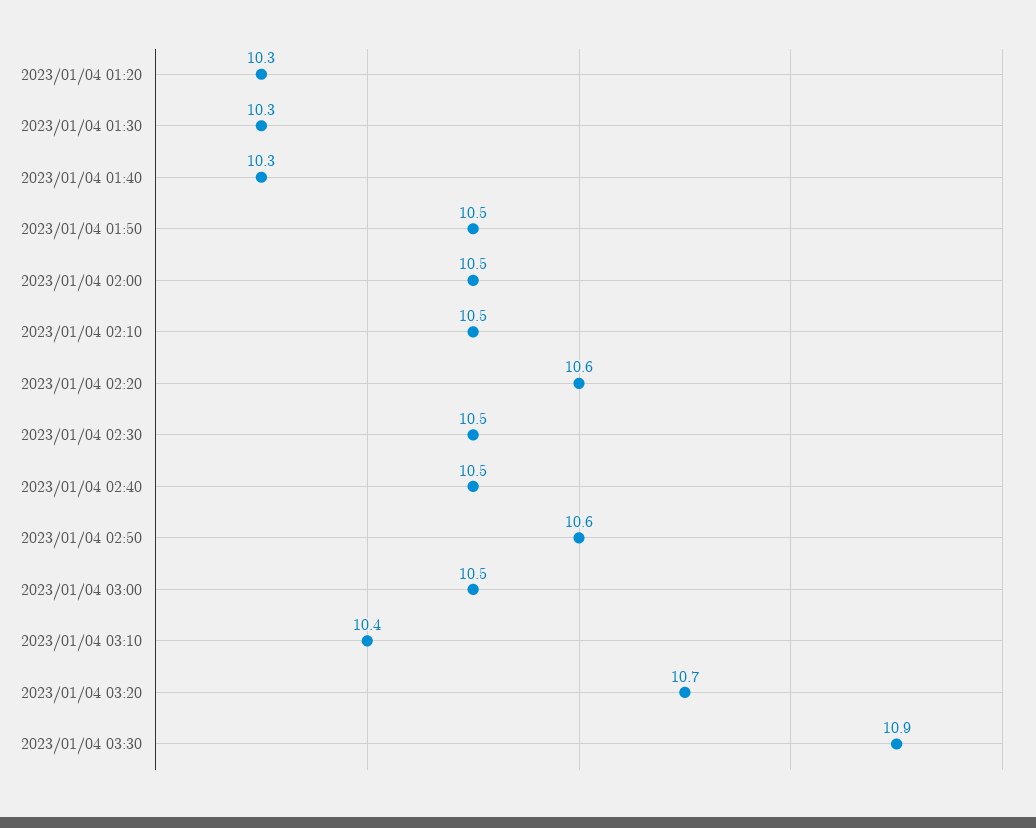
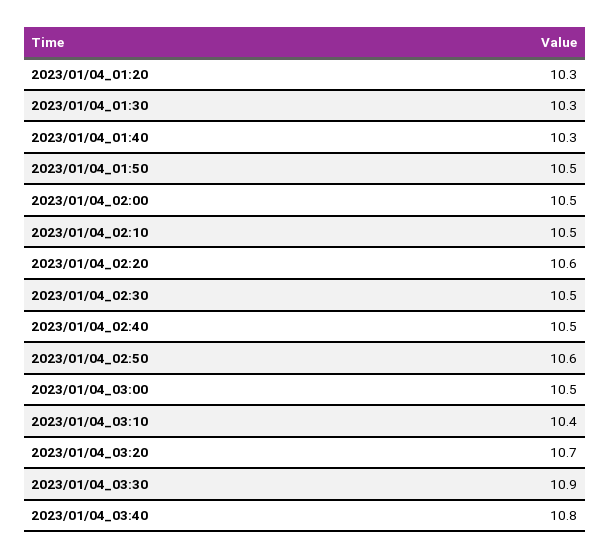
2023/01/04_03:40: none -> 10.8

